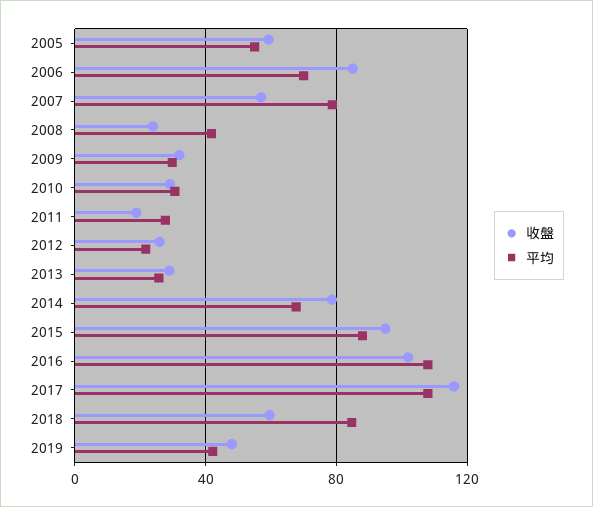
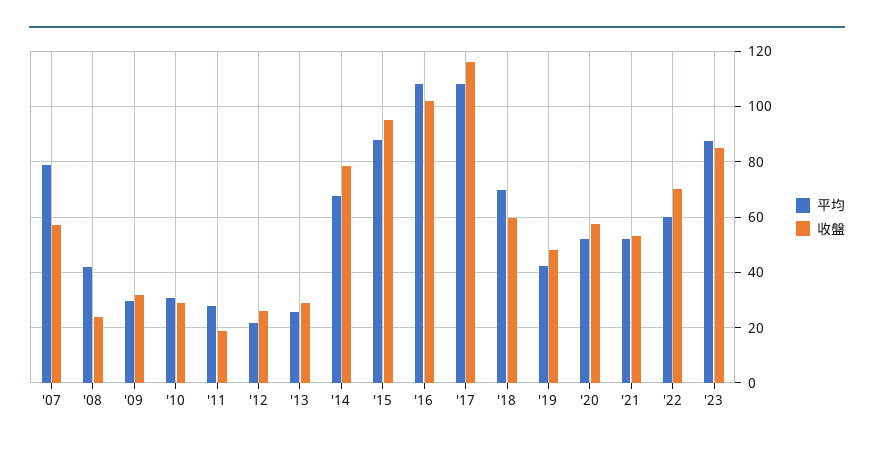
收盤, 2005: 60 -> none
平均, 2005: 55 -> none
收盤, 2006: 85 -> none
平均, 2006: 70 -> none
平均, 2018: 85 -> 70
平均, '20: none -> 52.5
收盤, '20: none -> 57.5
平均, '21: none -> 52.5
收盤, '21: none -> 52.5
平均, '22: none -> 60
收盤, '22: none -> 70
平均, '23: none -> 87.5
收盤, '23: none -> 85

